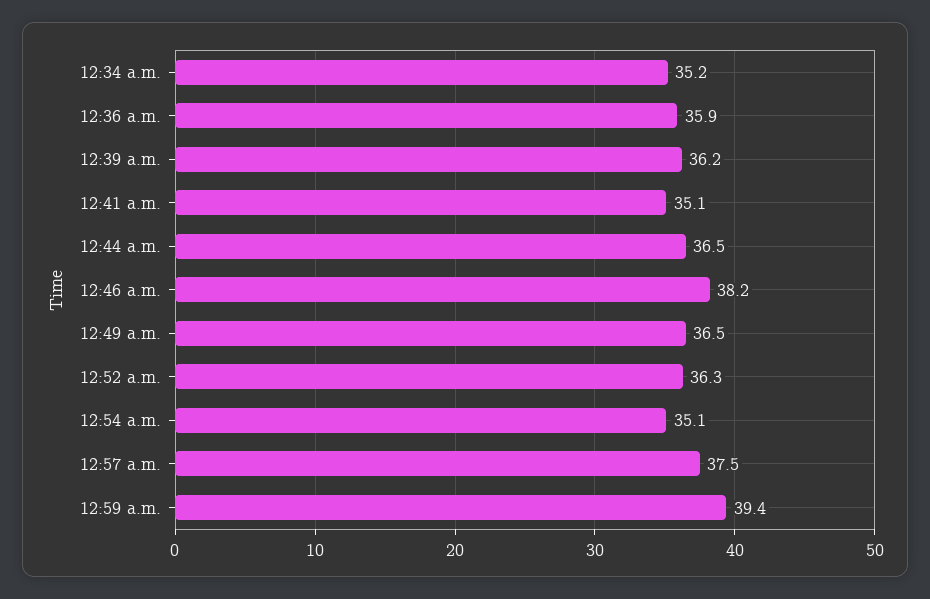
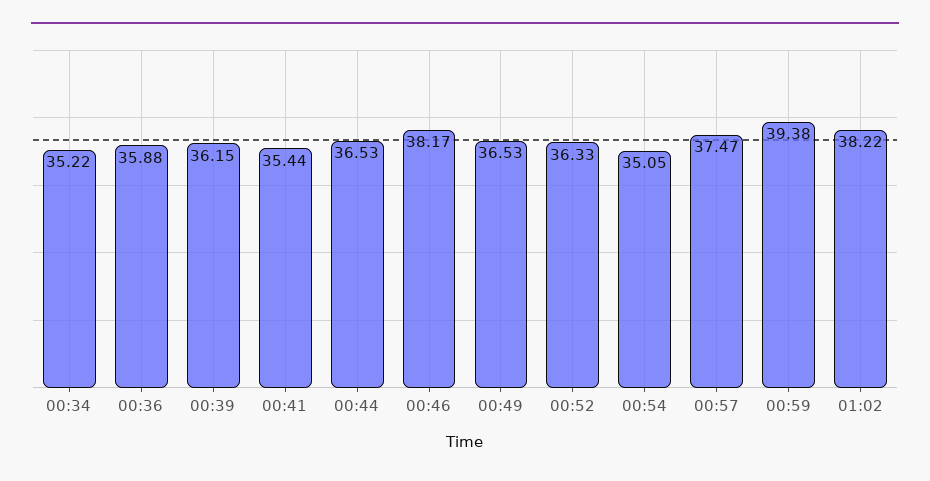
12:41 a.m.: 35.1 -> 35.44
01:02: none -> 38.22

